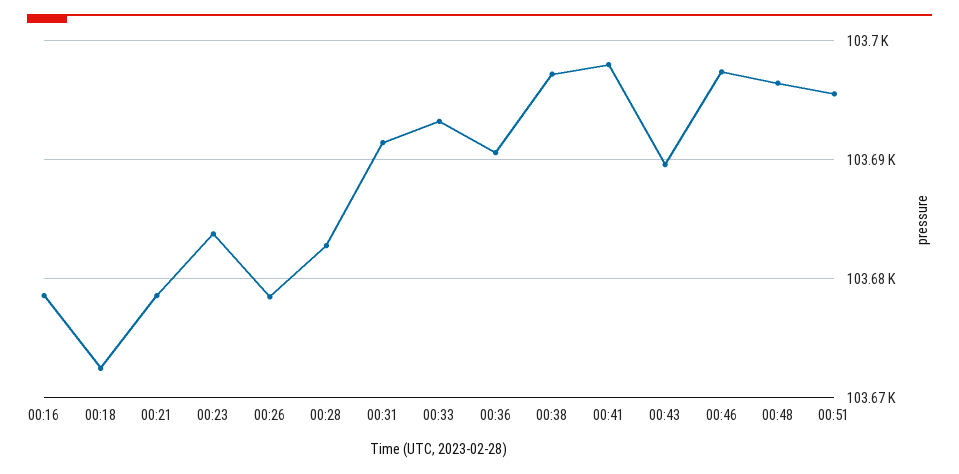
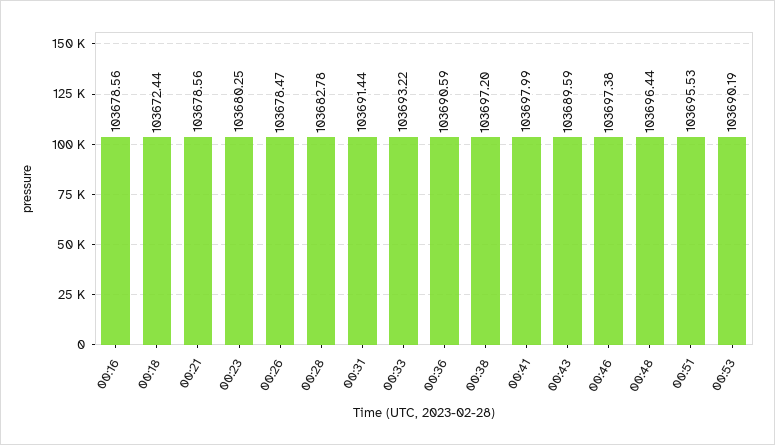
00:23: 103684 -> 103680.25
00:53: none -> 103690.19

